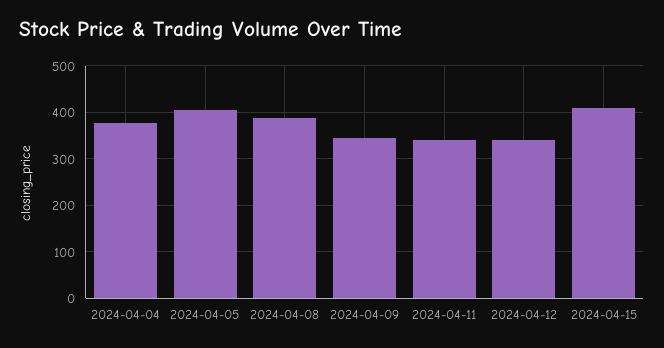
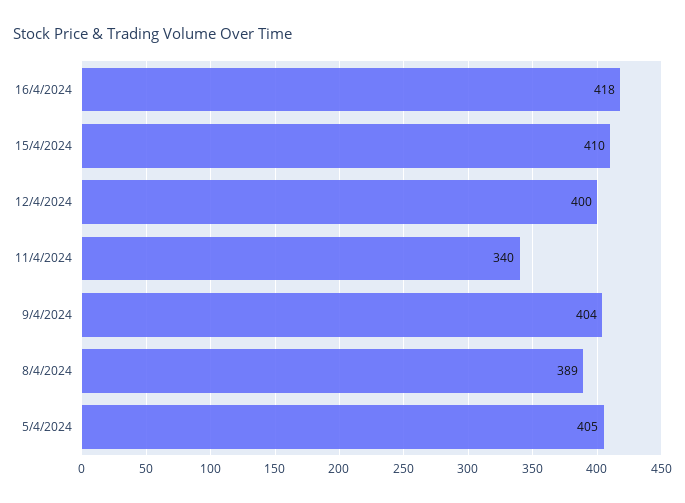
2024-04-04: 380 -> none
2024-04-09: 340 -> 404
2024-04-12: 340 -> 400
16/4/2024: none -> 418

